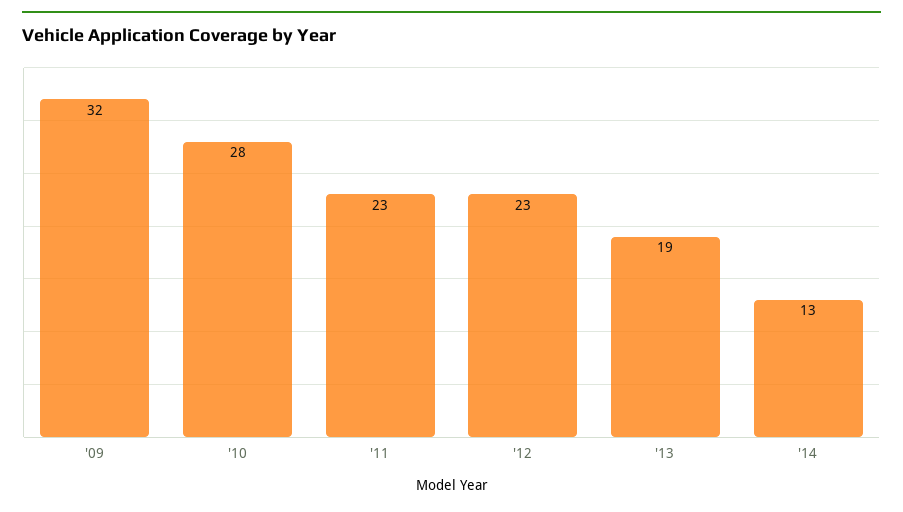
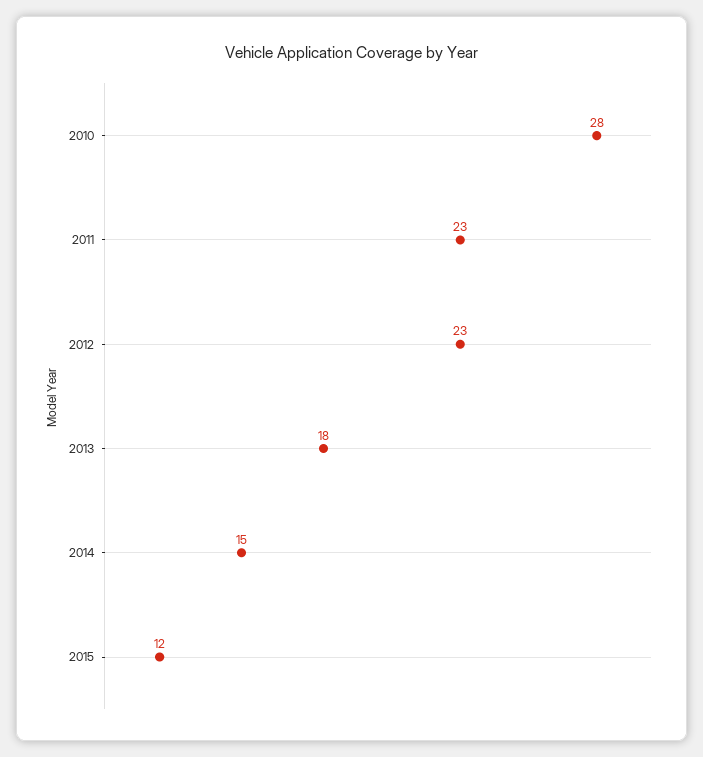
'09: 32 -> none
'13: 19 -> 18
'14: 13 -> 15
2015: none -> 12

